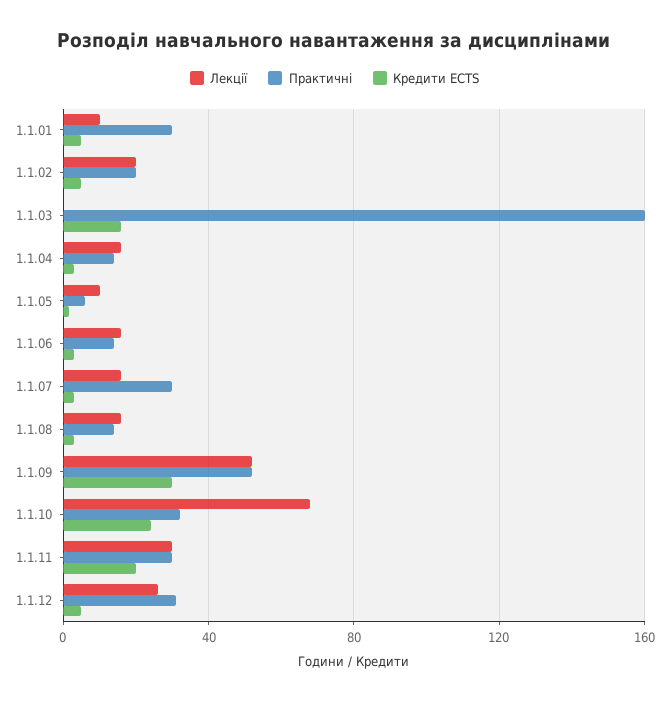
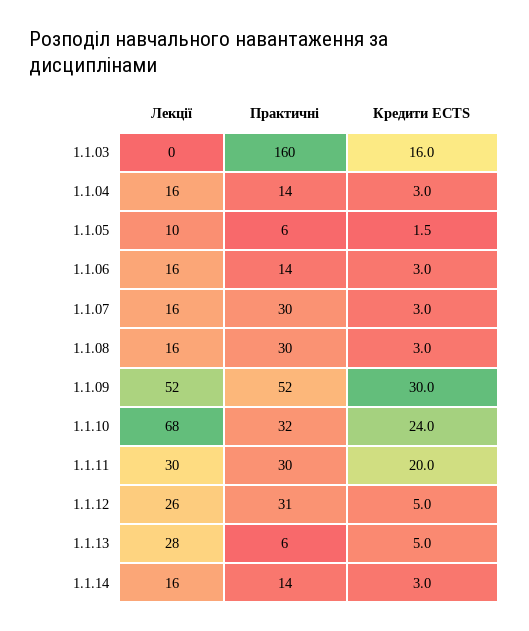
Лекції, 1.1.01: 10 -> none
Практичні, 1.1.01: 30 -> none
Кредити ECTS, 1.1.01: 5 -> none
Лекції, 1.1.02: 20 -> none
Практичні, 1.1.02: 20 -> none
Кредити ECTS, 1.1.02: 5 -> none
Практичні, 1.1.08: 15 -> 30
Лекції, 1.1.13: none -> 28
Практичні, 1.1.13: none -> 6
Кредити ECTS, 1.1.13: none -> 5
Лекції, 1.1.14: none -> 16
Практичні, 1.1.14: none -> 14
Кредити ECTS, 1.1.14: none -> 3

